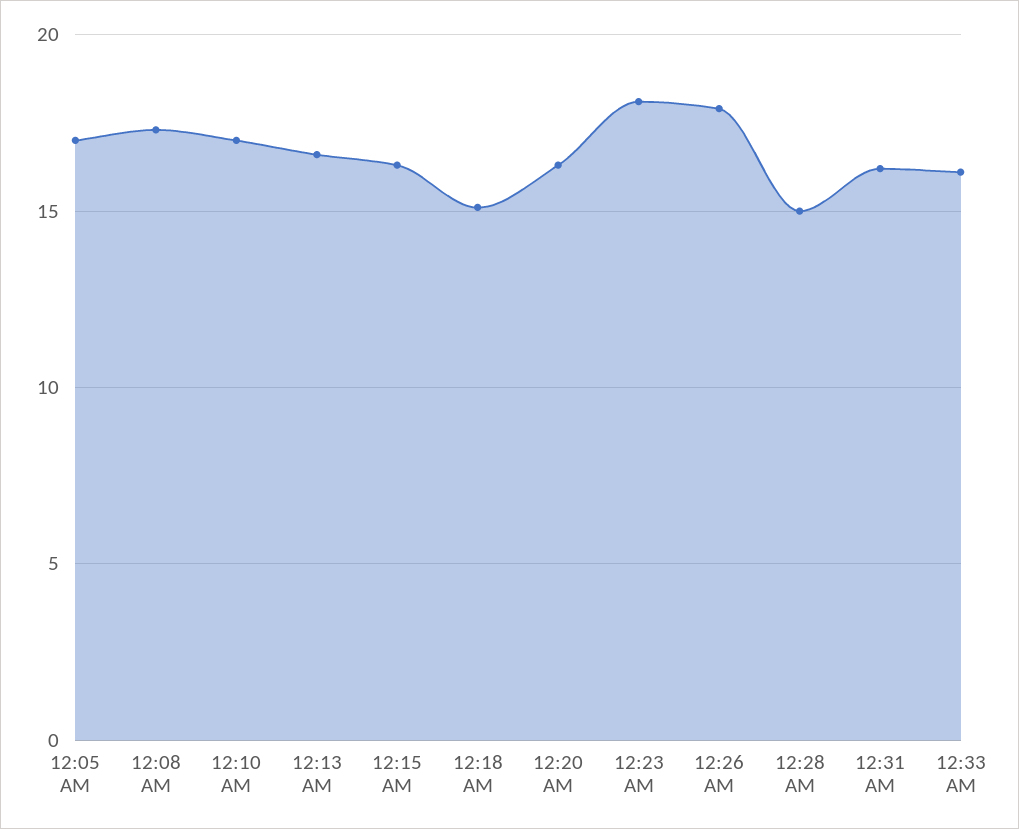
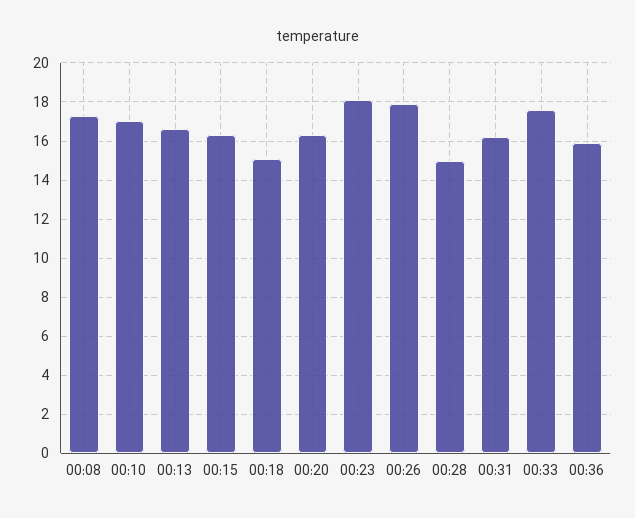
12:05 AM: 17 -> none
12:33 AM: 16 -> 17.5
00:36: none -> 16

